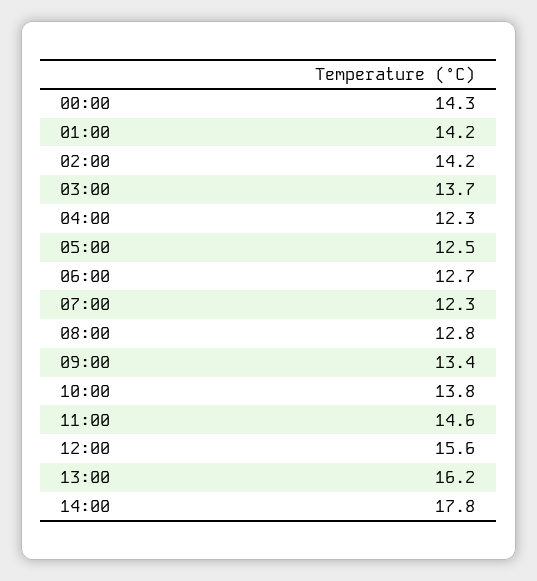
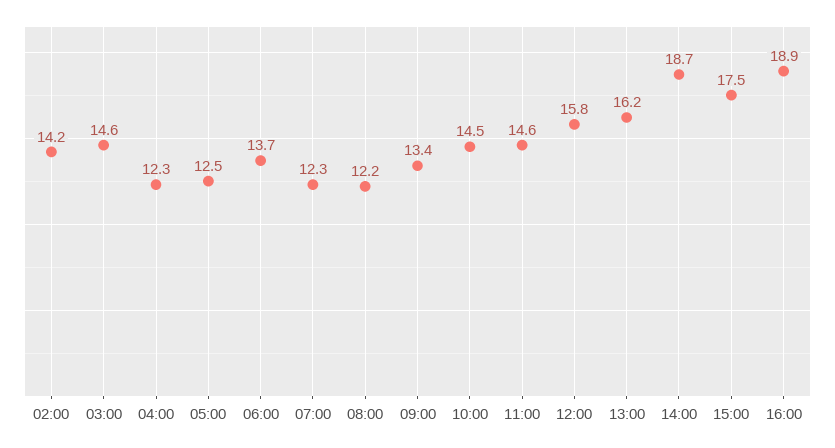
00:00: 14.3 -> none
01:00: 14.2 -> none
03:00: 13.7 -> 14.6
06:00: 12.7 -> 13.7
08:00: 12.8 -> 12.2
10:00: 13.8 -> 14.5
12:00: 15.6 -> 15.8
14:00: 17.8 -> 18.7
15:00: none -> 17.5
16:00: none -> 18.9

